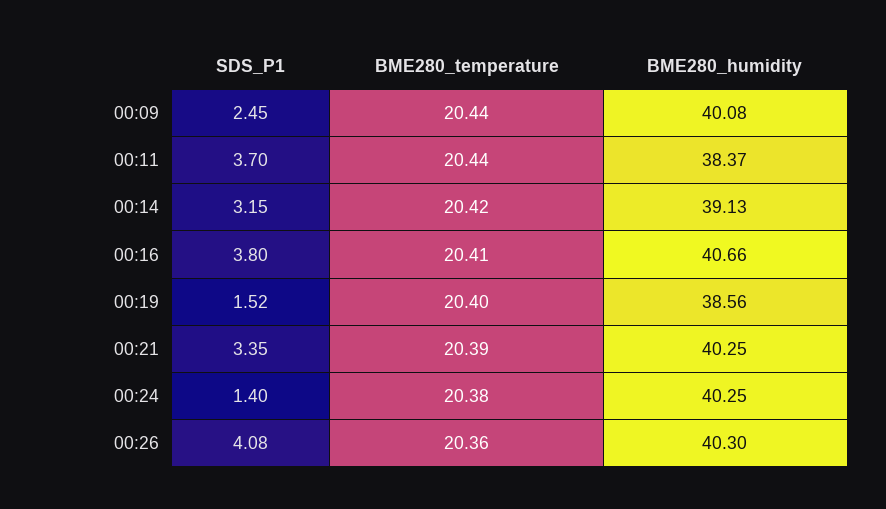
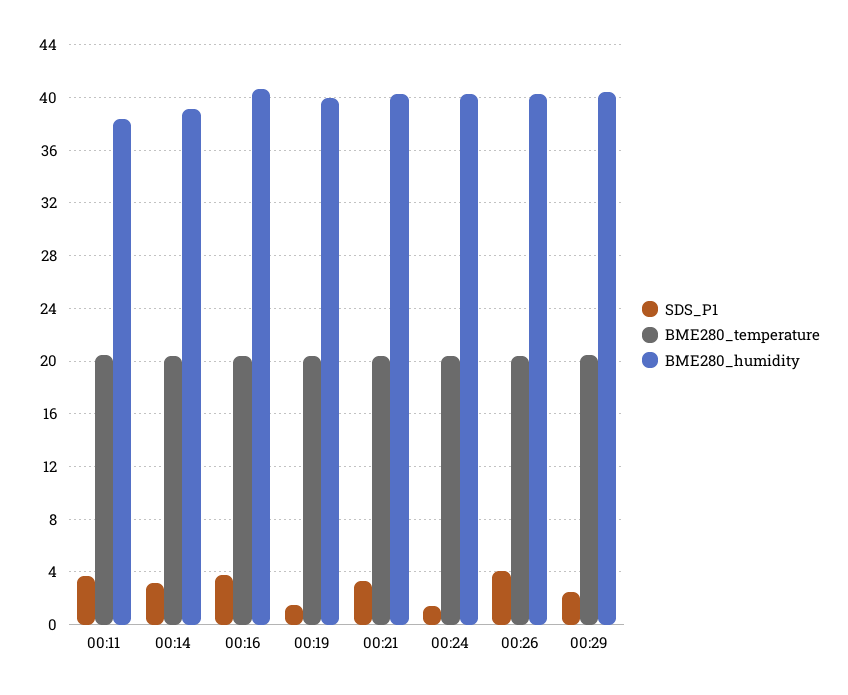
SDS_P1, 00:09: 2.45 -> none
BME280_temperature, 00:09: 20.44 -> none
BME280_humidity, 00:09: 40.08 -> none
BME280_humidity, 00:19: 38.56 -> 40
SDS_P1, 00:29: none -> 2.5
BME280_temperature, 00:29: none -> 20.5
BME280_humidity, 00:29: none -> 40.5

